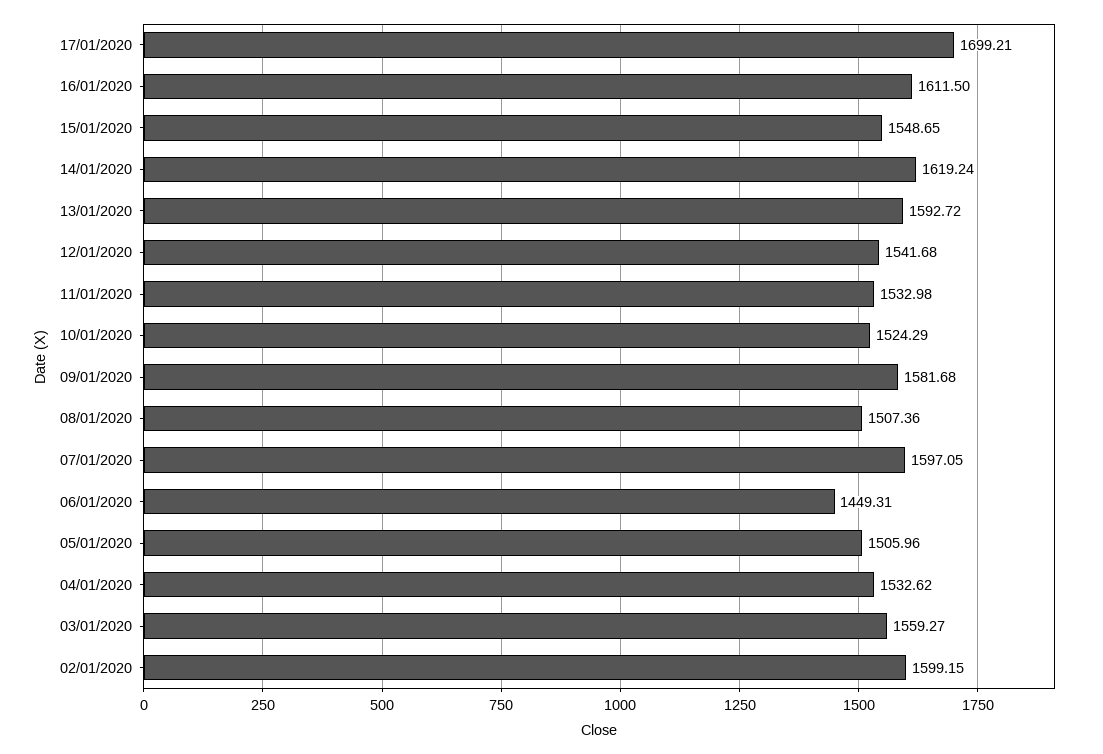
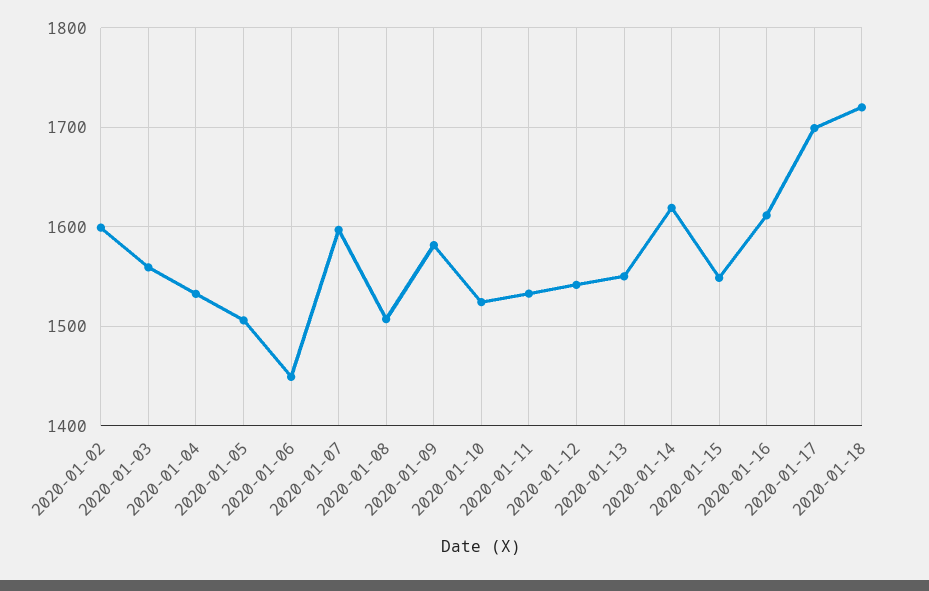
13/01/2020: 1592.72 -> 1550
2020-01-18: none -> 1720

